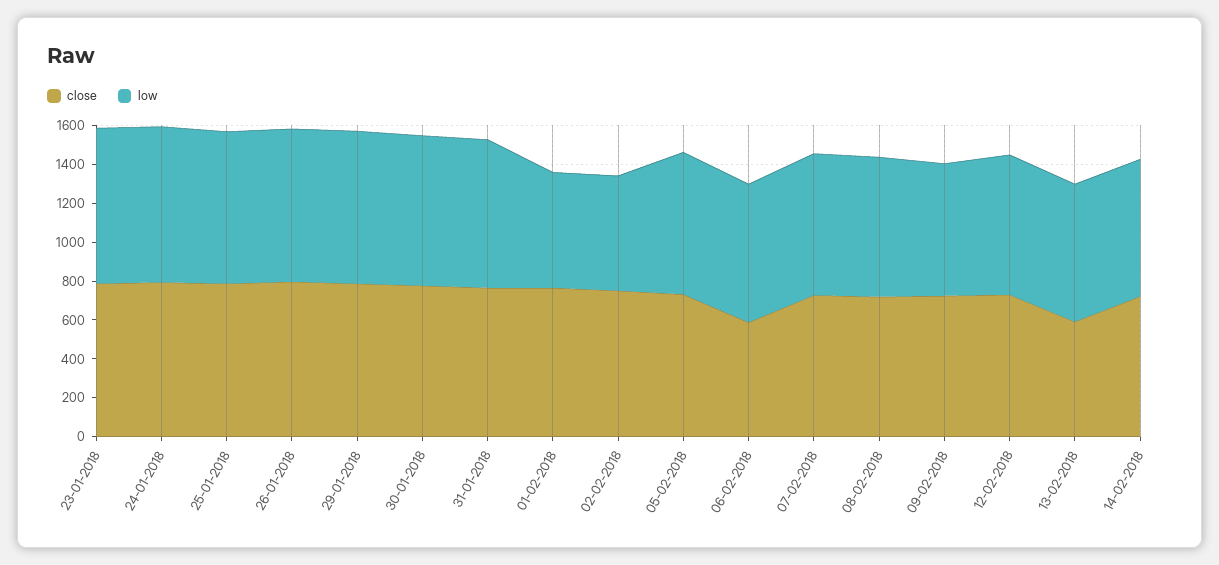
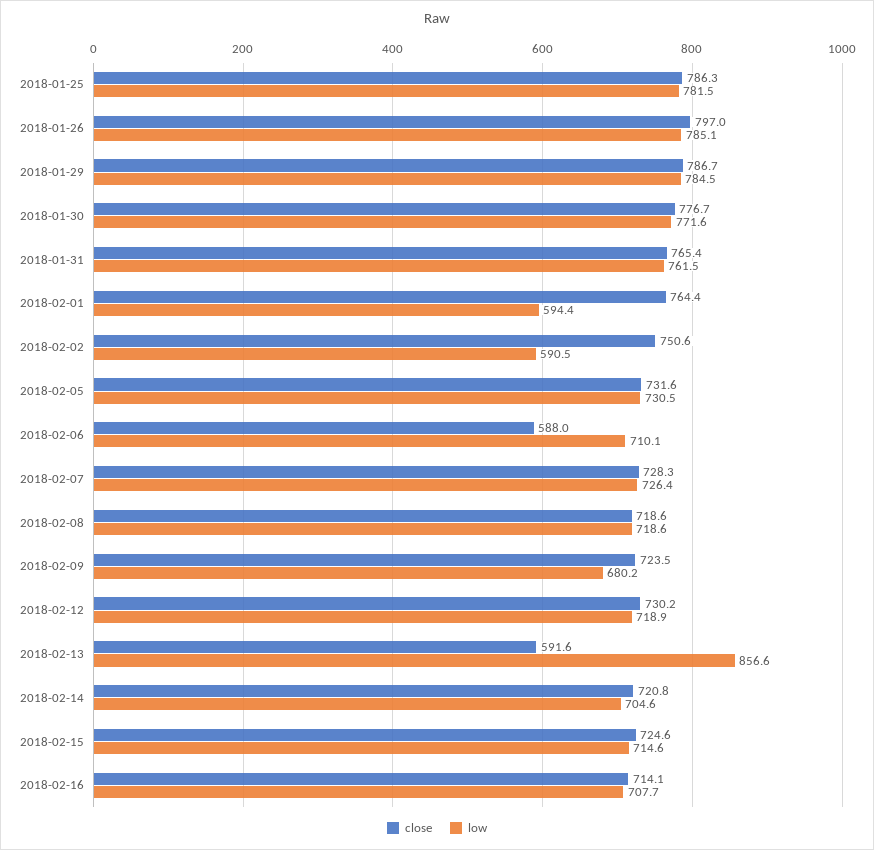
close, 23-01-2018: 800 -> none
low, 23-01-2018: 800 -> none
close, 24-01-2018: 800 -> none
low, 24-01-2018: 800 -> none
low, 13-02-2018: 700 -> 856.6
close, 2018-02-15: none -> 724.6
low, 2018-02-15: none -> 714.6
close, 2018-02-16: none -> 714.1
low, 2018-02-16: none -> 707.7

